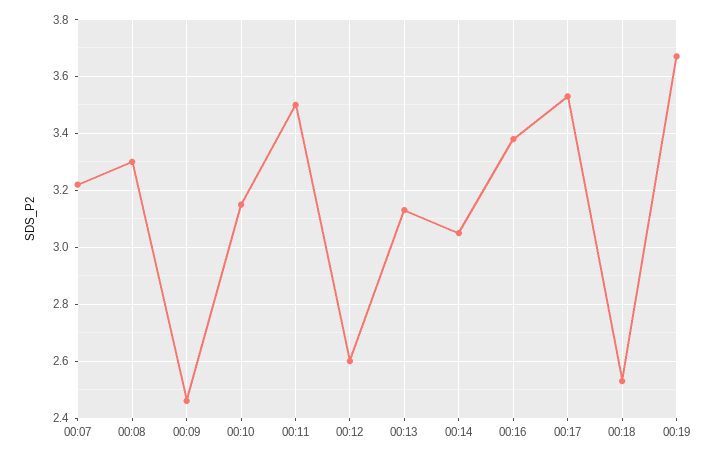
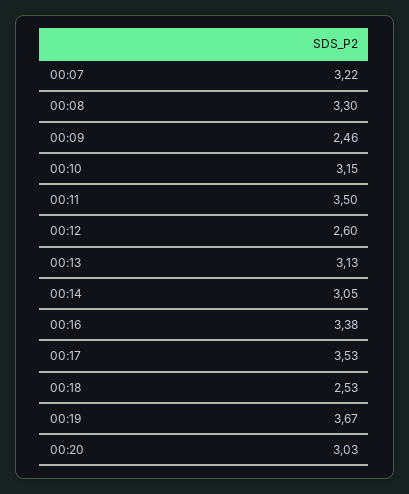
00:20: none -> 3.03

